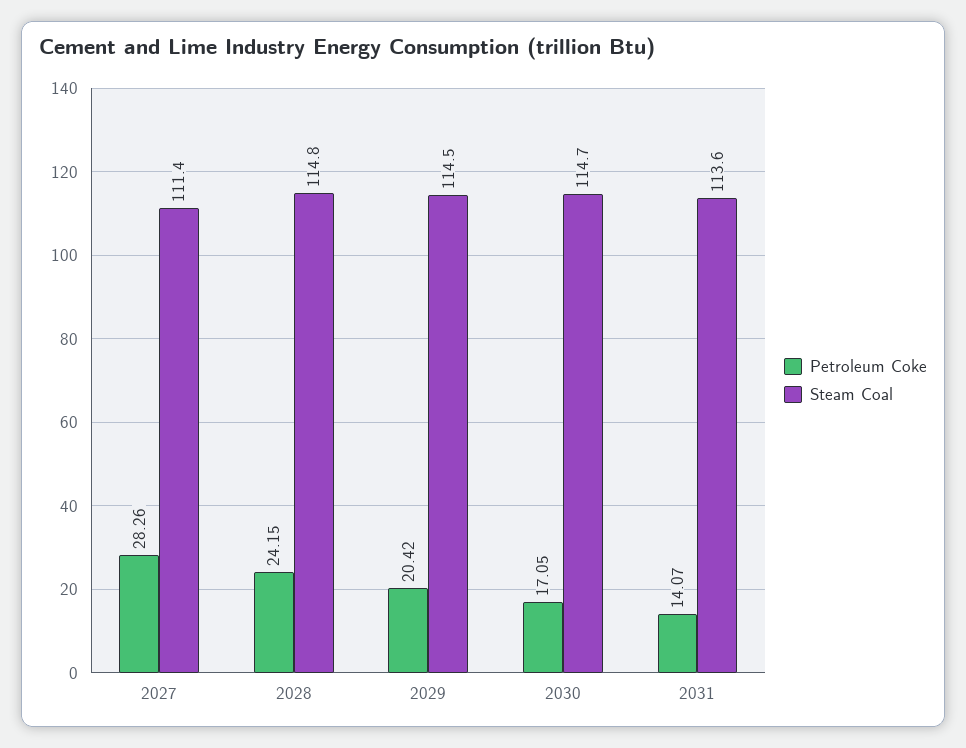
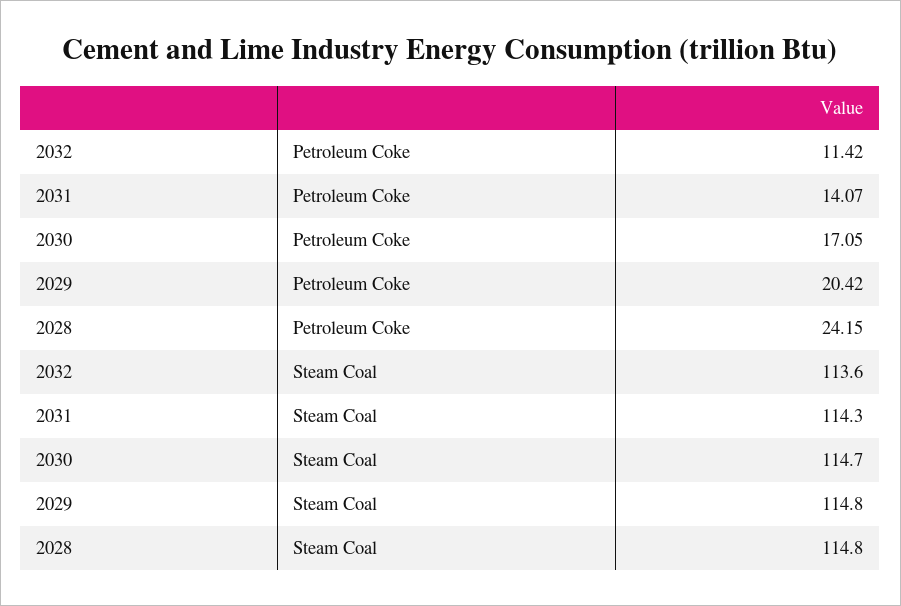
Petroleum Coke, 2027: 28.26 -> none
Steam Coal, 2027: 111.4 -> none
Steam Coal, 2029: 114.5 -> 114.8
Steam Coal, 2031: 113.6 -> 114.3
Petroleum Coke, 2032: none -> 11.42
Steam Coal, 2032: none -> 113.6

